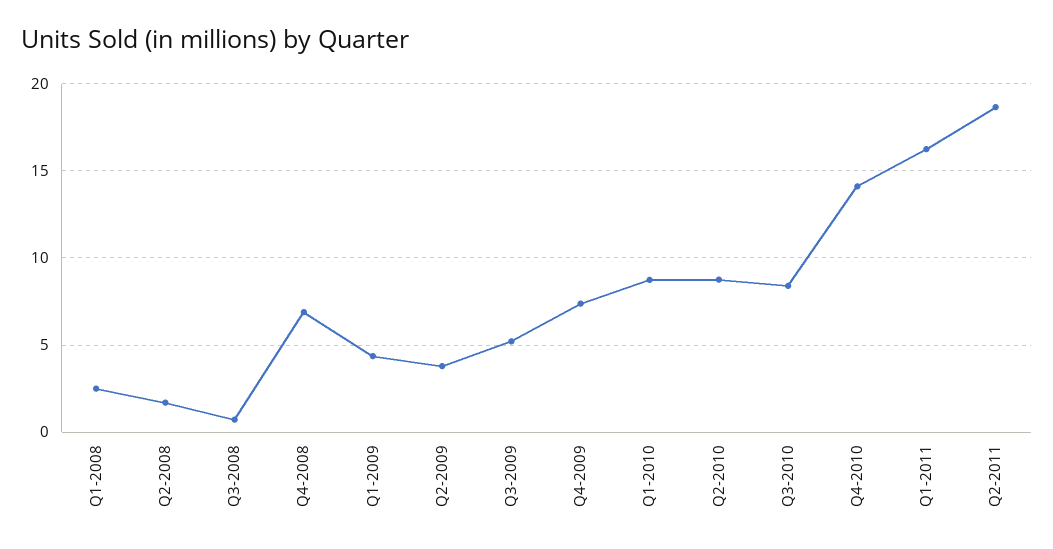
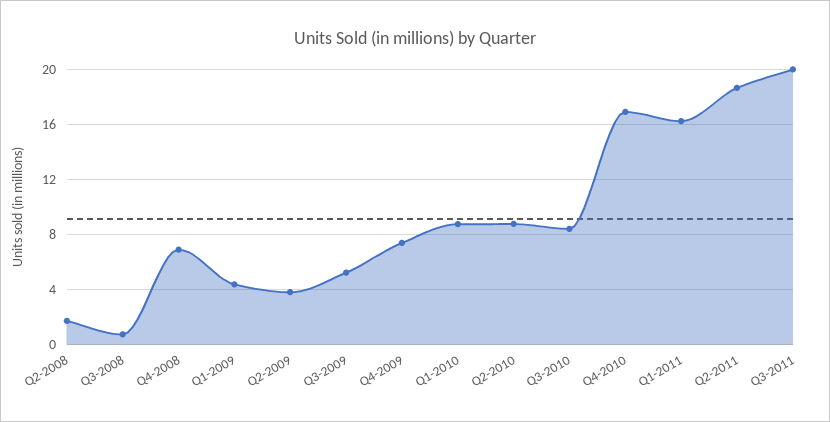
Q1-2008: 2.5 -> none
Q4-2010: 14 -> 17
Q3-2011: none -> 20

